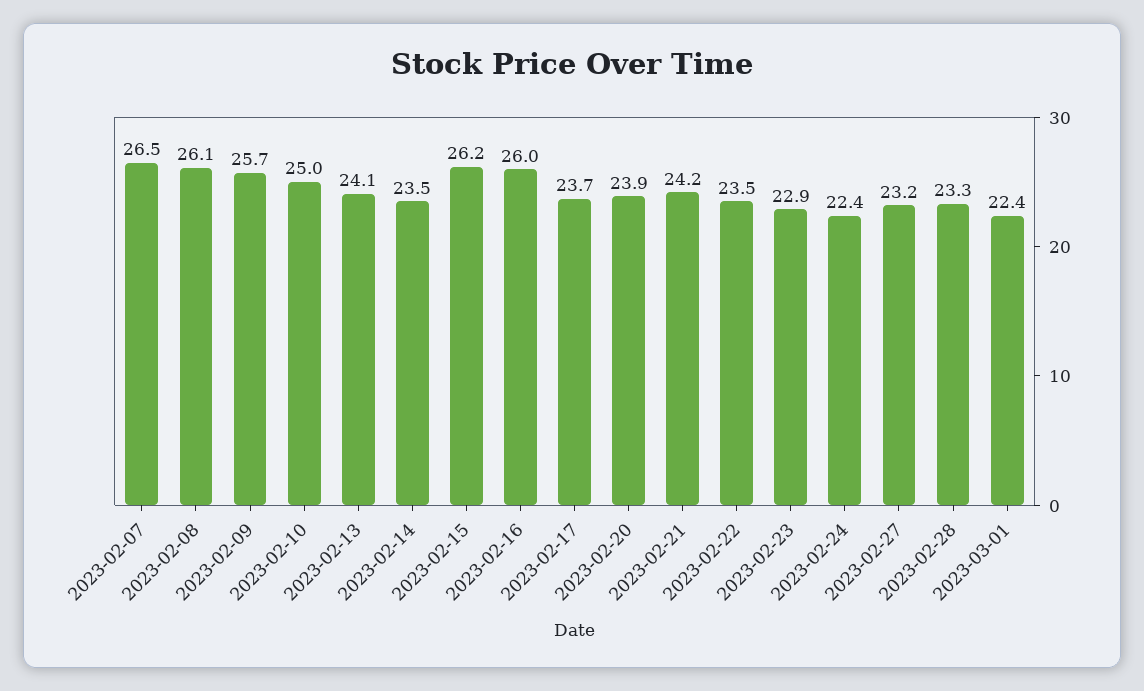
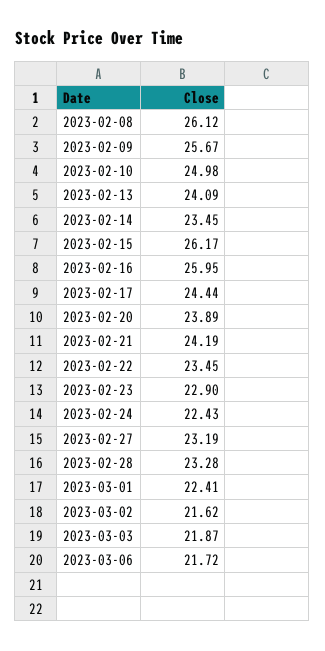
2023-02-07: 26.5 -> none
2023-02-17: 23.7 -> 24.44
2023-03-02: none -> 21.62
2023-03-03: none -> 21.87
2023-03-06: none -> 21.72

